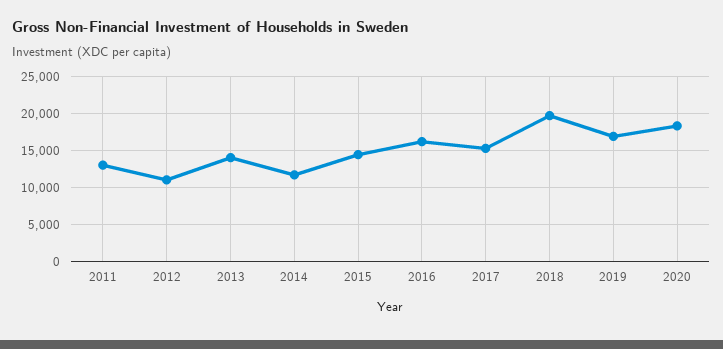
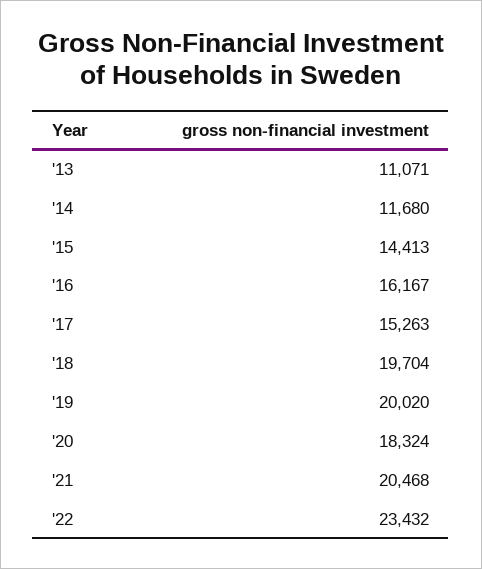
2011: 13000 -> none
2012: 11000 -> none
2013: 14000 -> 11071
2019: 17000 -> 20020
'21: none -> 20468
'22: none -> 23432

